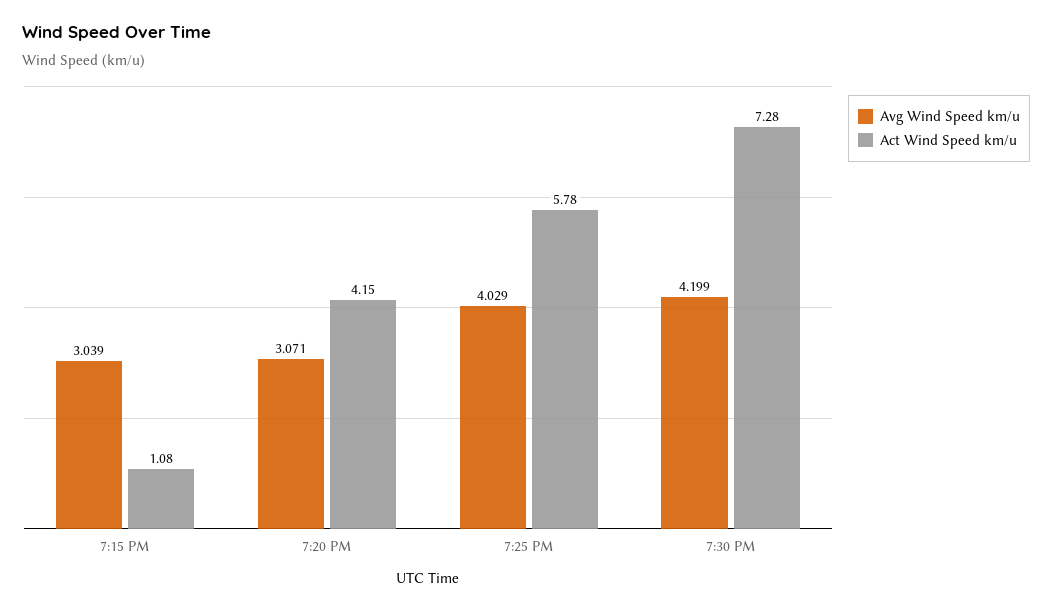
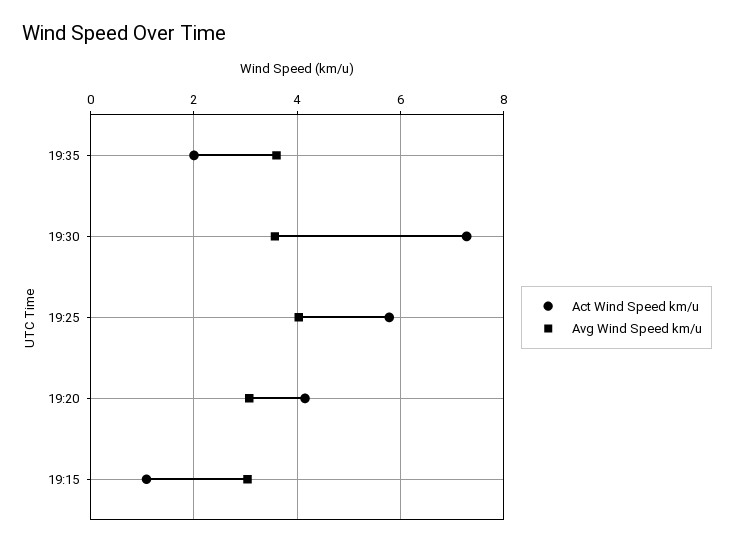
Avg Wind Speed km/u, 7:30 PM: 4.199 -> 3.6
Act Wind Speed km/u, 19:35: none -> 2
Avg Wind Speed km/u, 19:35: none -> 3.6

